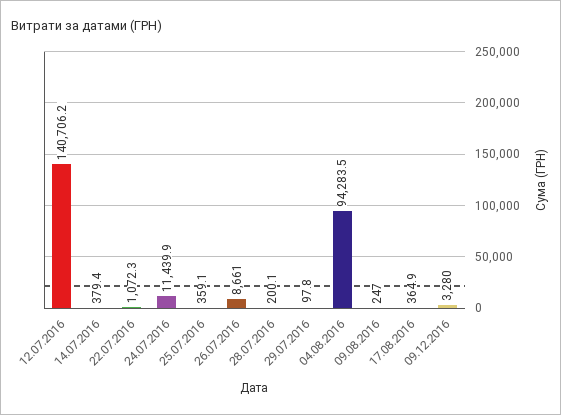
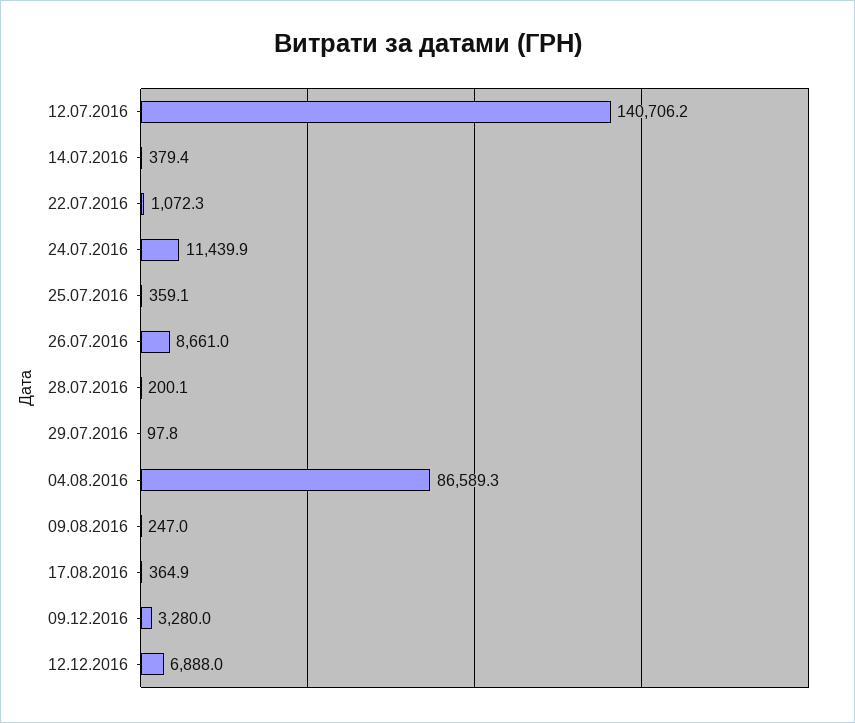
04.08.2016: 94283.5 -> 86589.3
12.12.2016: none -> 6888

